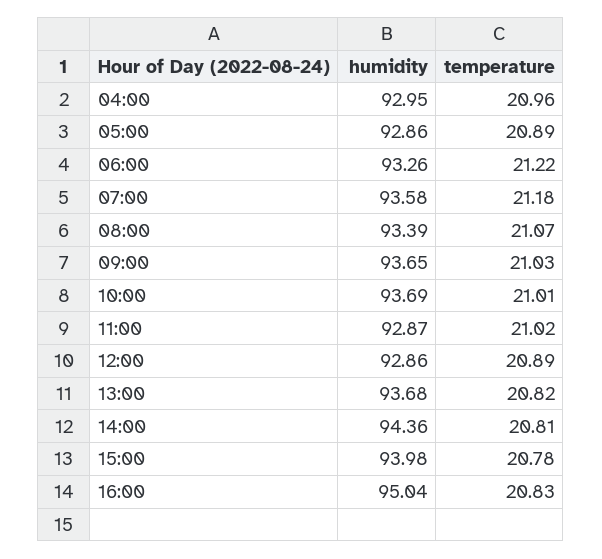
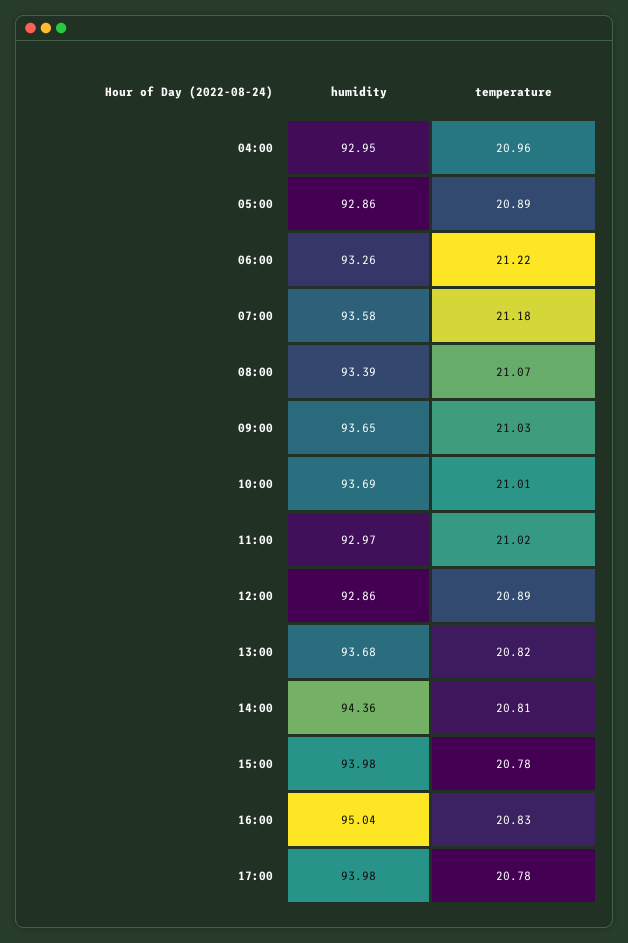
humidity, 11:00: 92.87 -> 92.97
humidity, 17:00: none -> 93.98
temperature, 17:00: none -> 20.78

